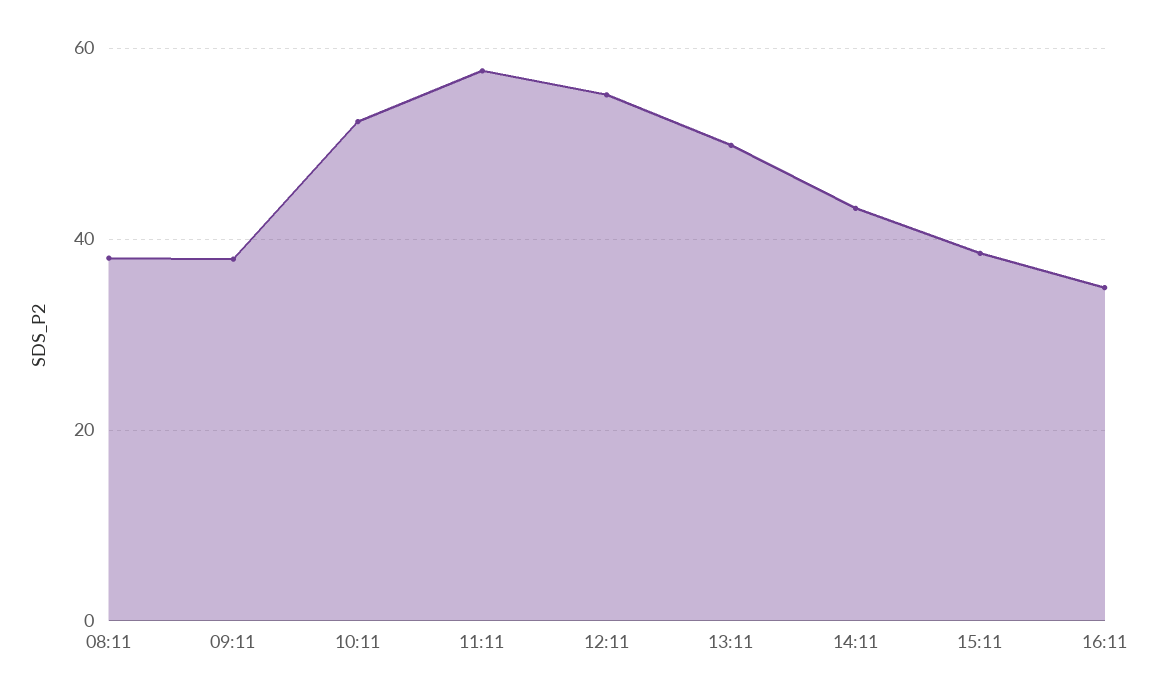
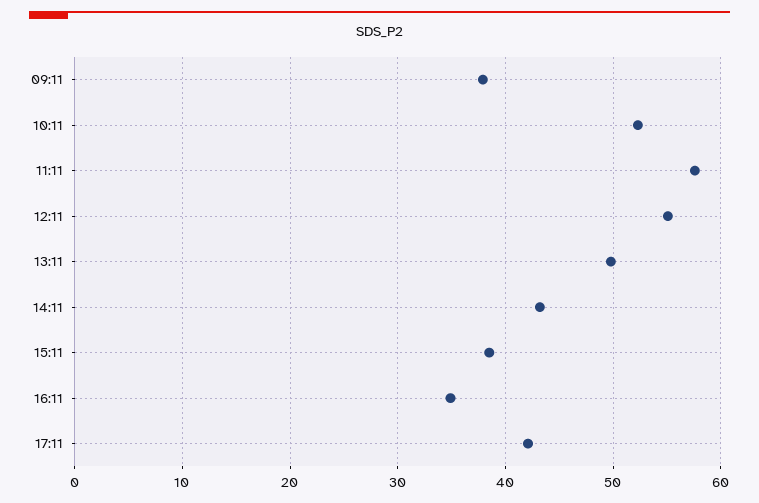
08:11: 38 -> none
17:11: none -> 42

